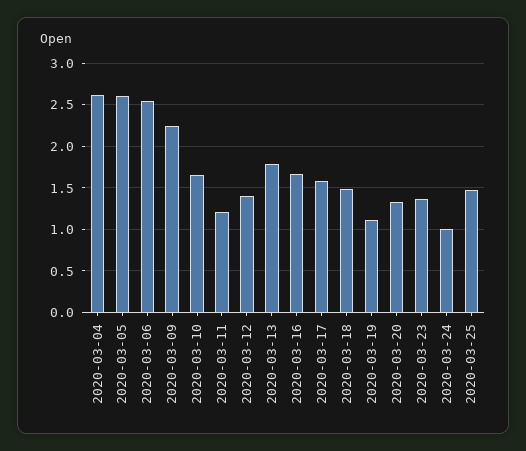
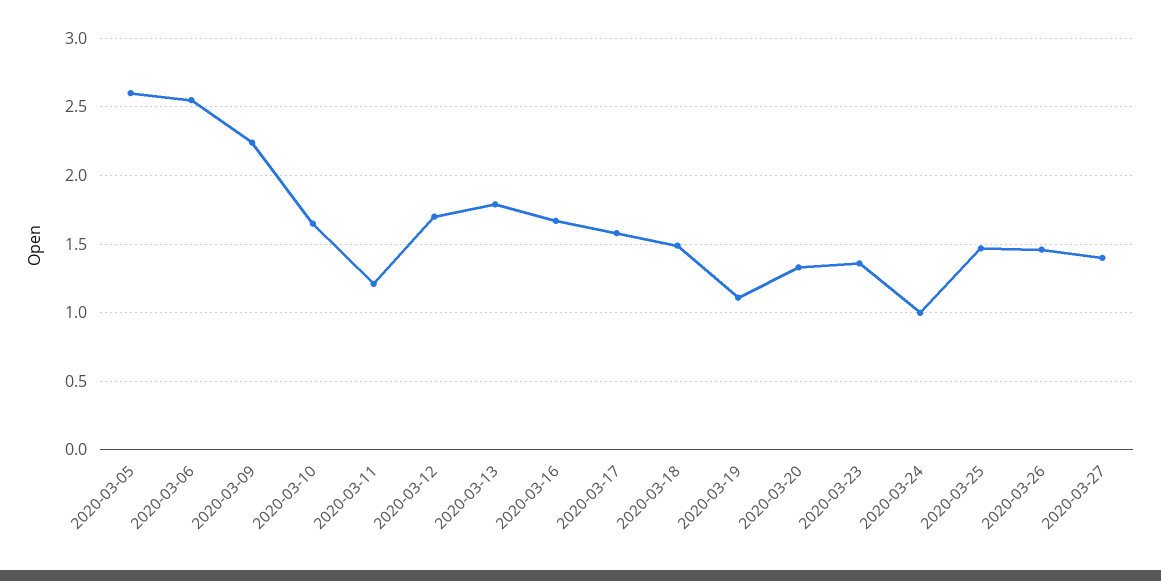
2020-03-04: 2.6 -> none
2020-03-12: 1.4 -> 1.7
2020-03-26: none -> 1.45
2020-03-27: none -> 1.4

